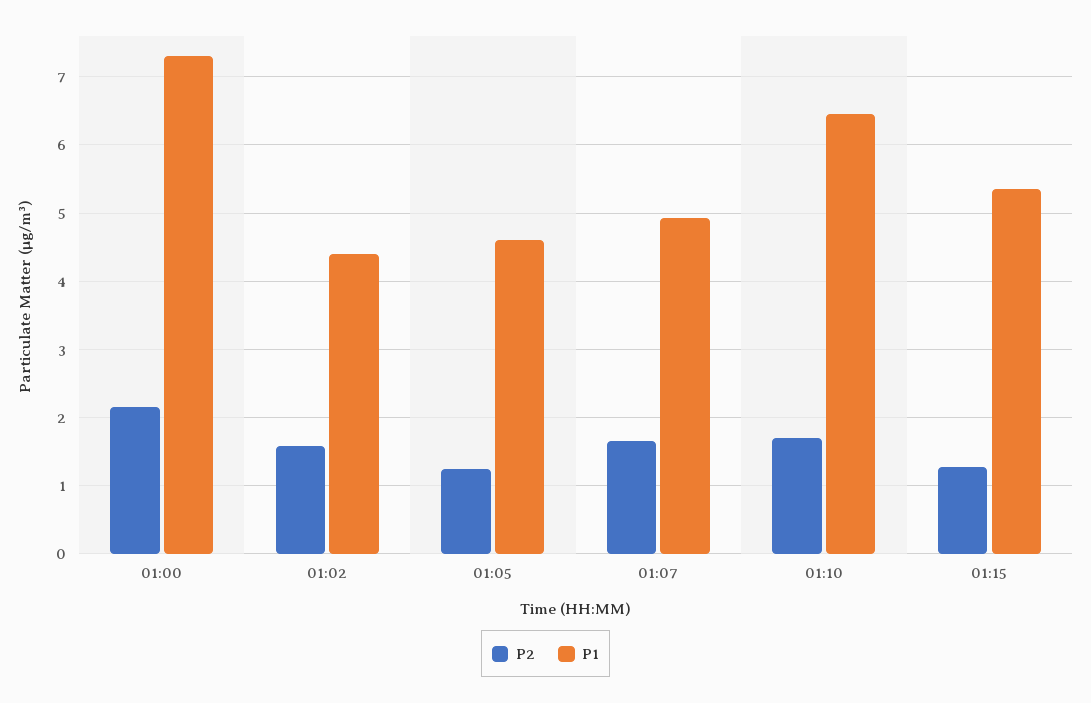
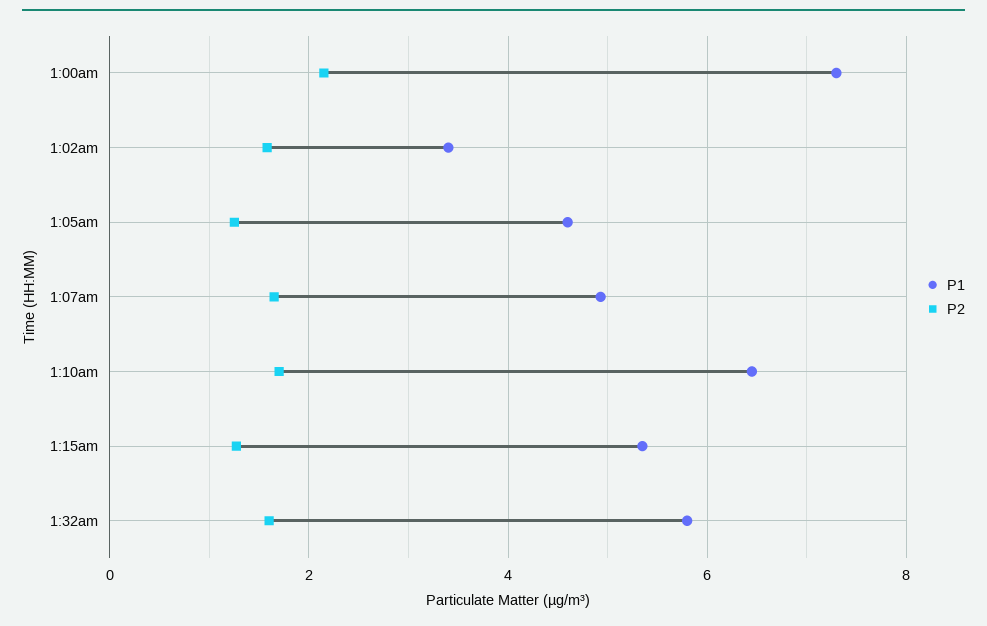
P1, 01:02: 4.4 -> 3.4
P1, 1:32am: none -> 5.8
P2, 1:32am: none -> 1.6

